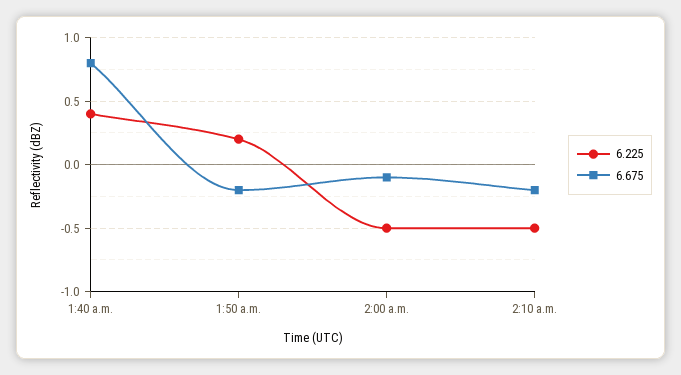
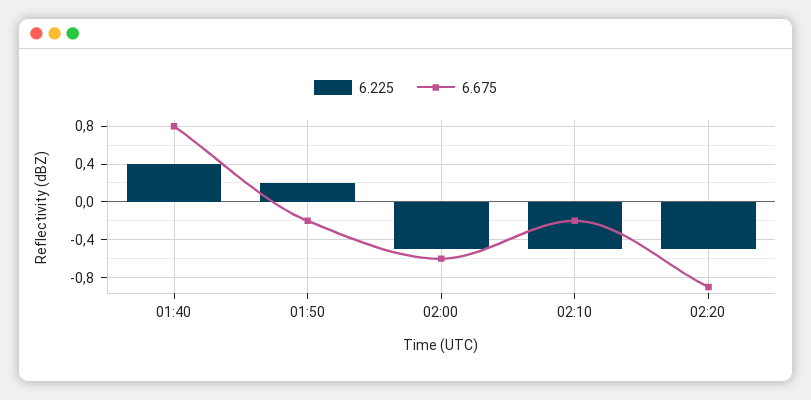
6.675, 2:00 a.m.: -0.1 -> -0.6
6.225, 02:20: none -> -0.5
6.675, 02:20: none -> -0.9

